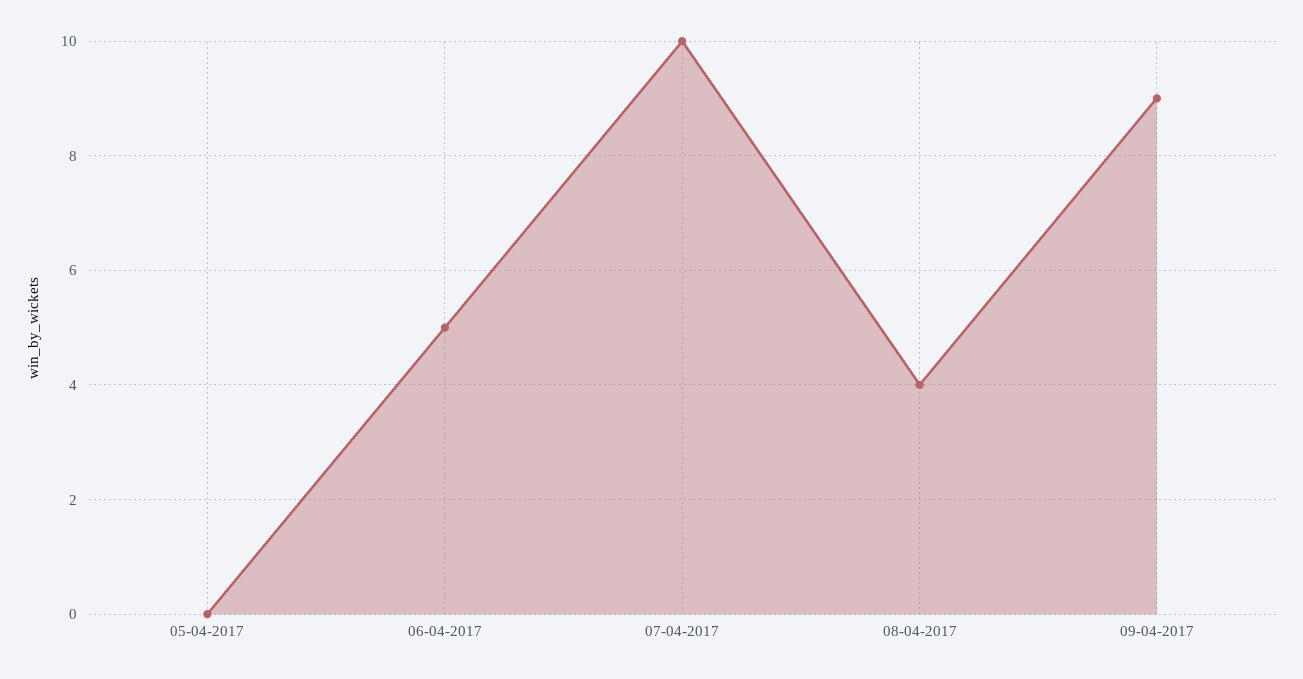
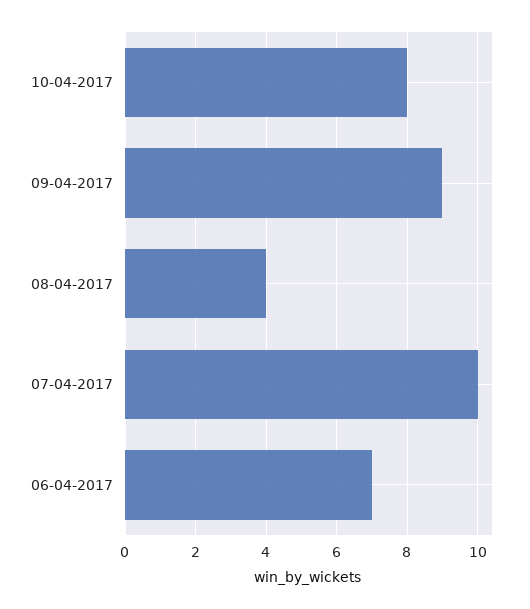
05-04-2017: 0 -> none
06-04-2017: 5 -> 7
10-04-2017: none -> 8

